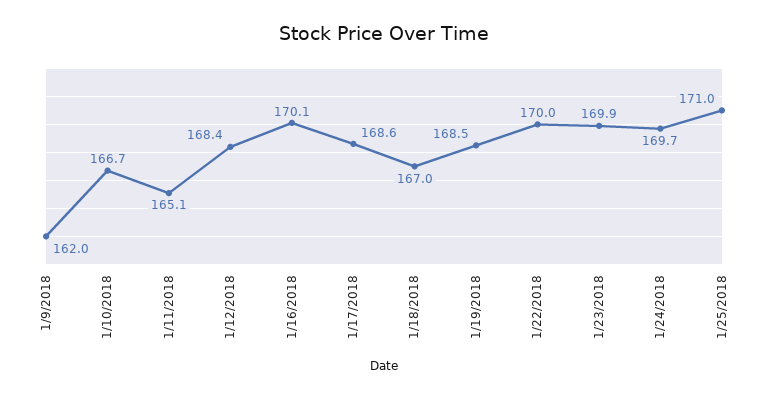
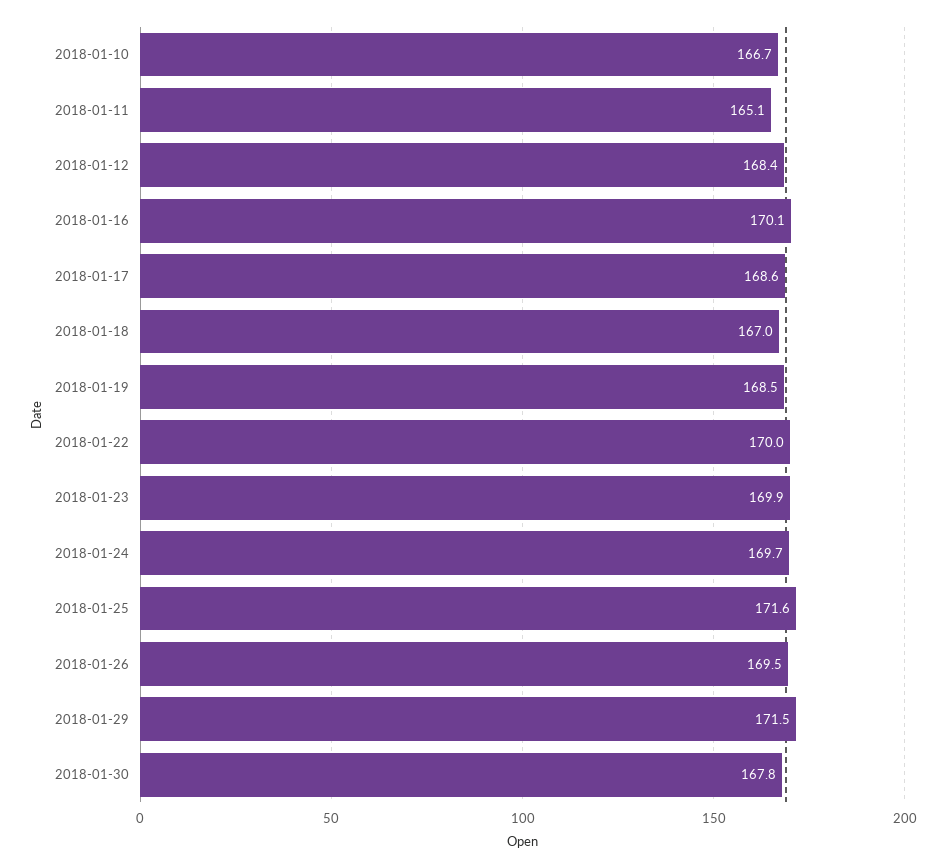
1/9/2018: 162 -> none
1/25/2018: 171 -> 171.6
2018-01-26: none -> 169.5
2018-01-29: none -> 171.5
2018-01-30: none -> 167.8

